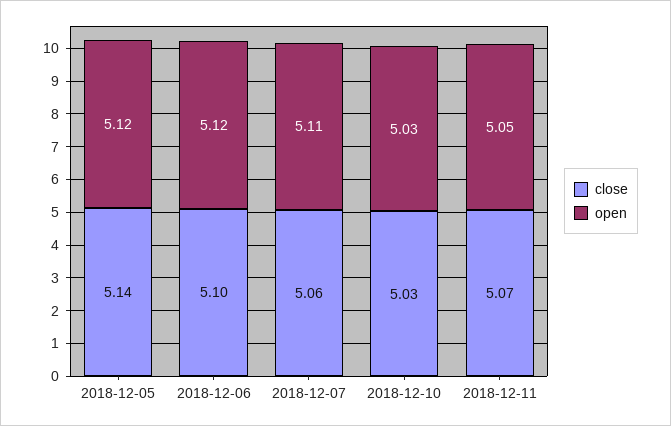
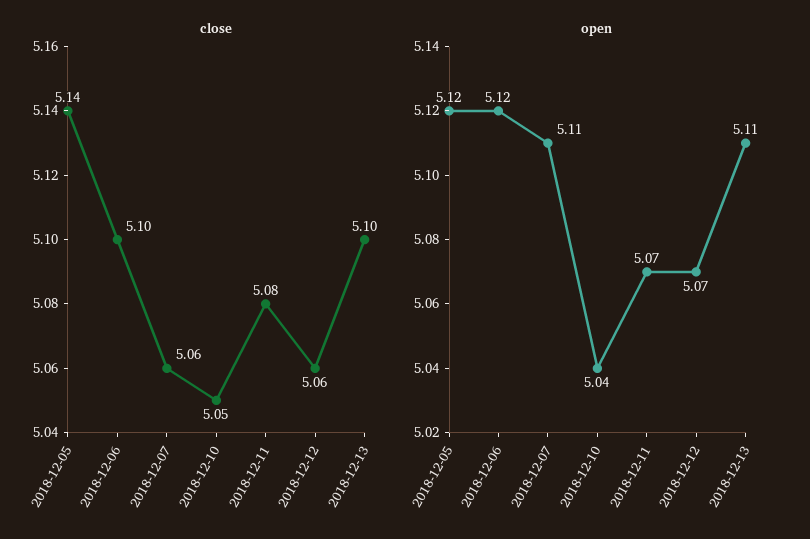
close, 2018-12-10: 5.03 -> 5.05
open, 2018-12-10: 5.03 -> 5.04
close, 2018-12-11: 5.07 -> 5.08
open, 2018-12-11: 5.05 -> 5.07
close, 2018-12-12: none -> 5.06
close, 2018-12-13: none -> 5.1
open, 2018-12-12: none -> 5.07
open, 2018-12-13: none -> 5.11

